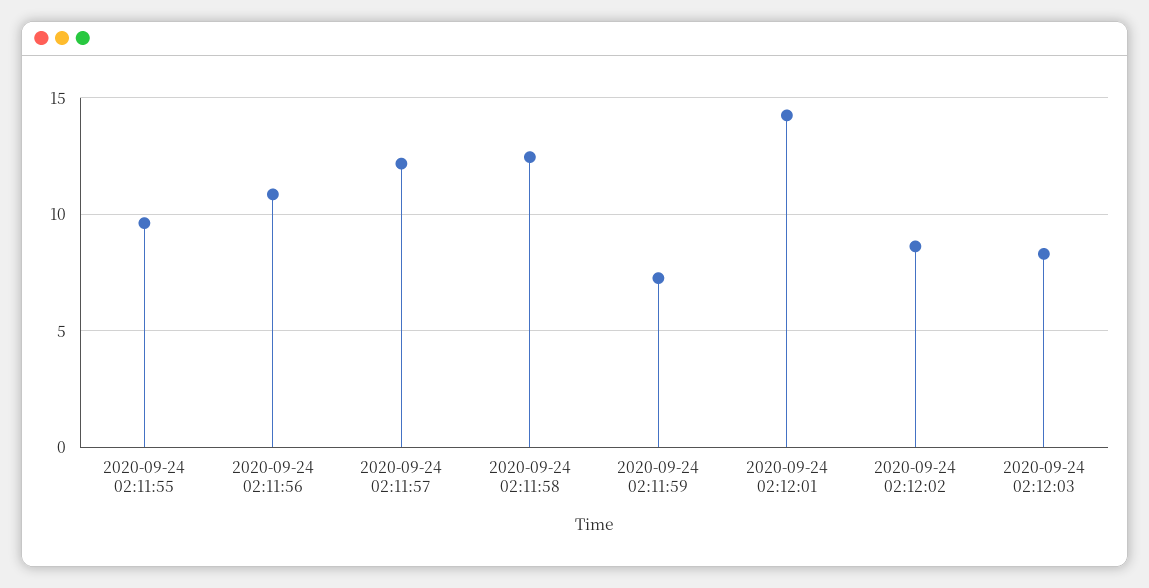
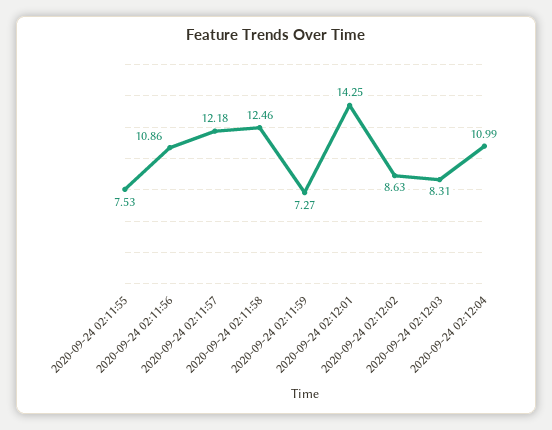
2020-09-24 02:11:55: 9.5 -> 7.53
2020-09-24 02:12:04: none -> 10.99

